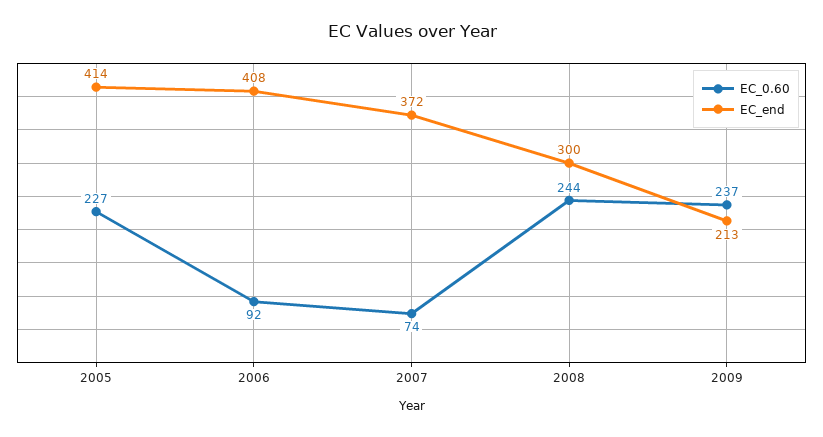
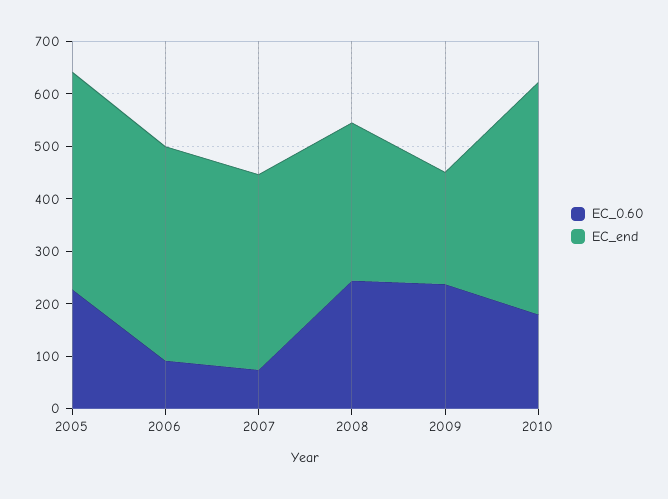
EC_0.60, 2010: none -> 180
EC_end, 2010: none -> 440

